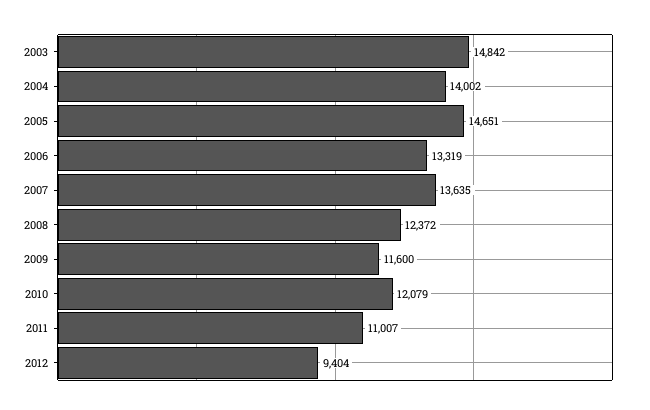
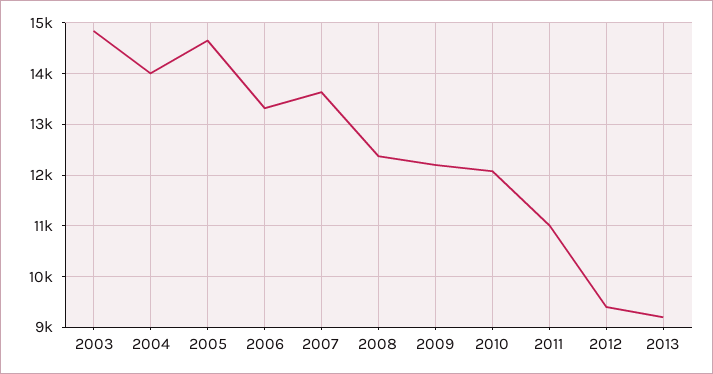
2009: 11600 -> 12200
2013: none -> 9200

